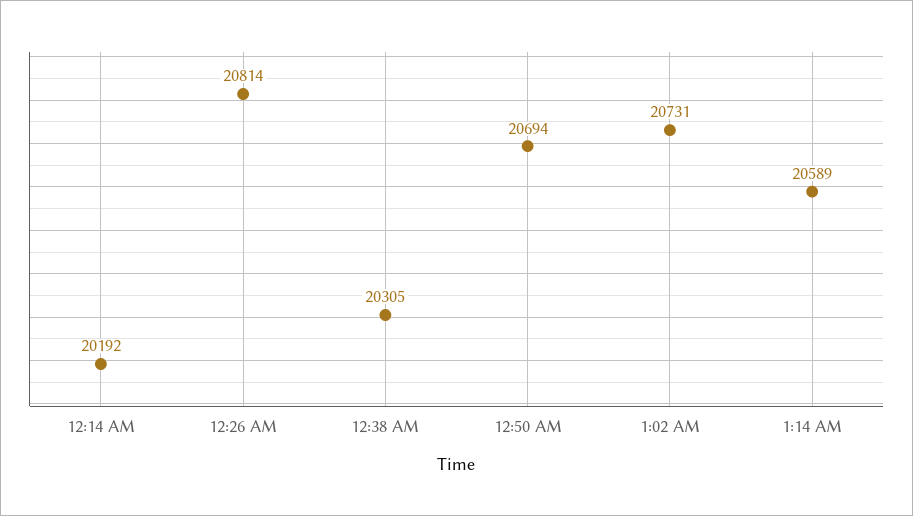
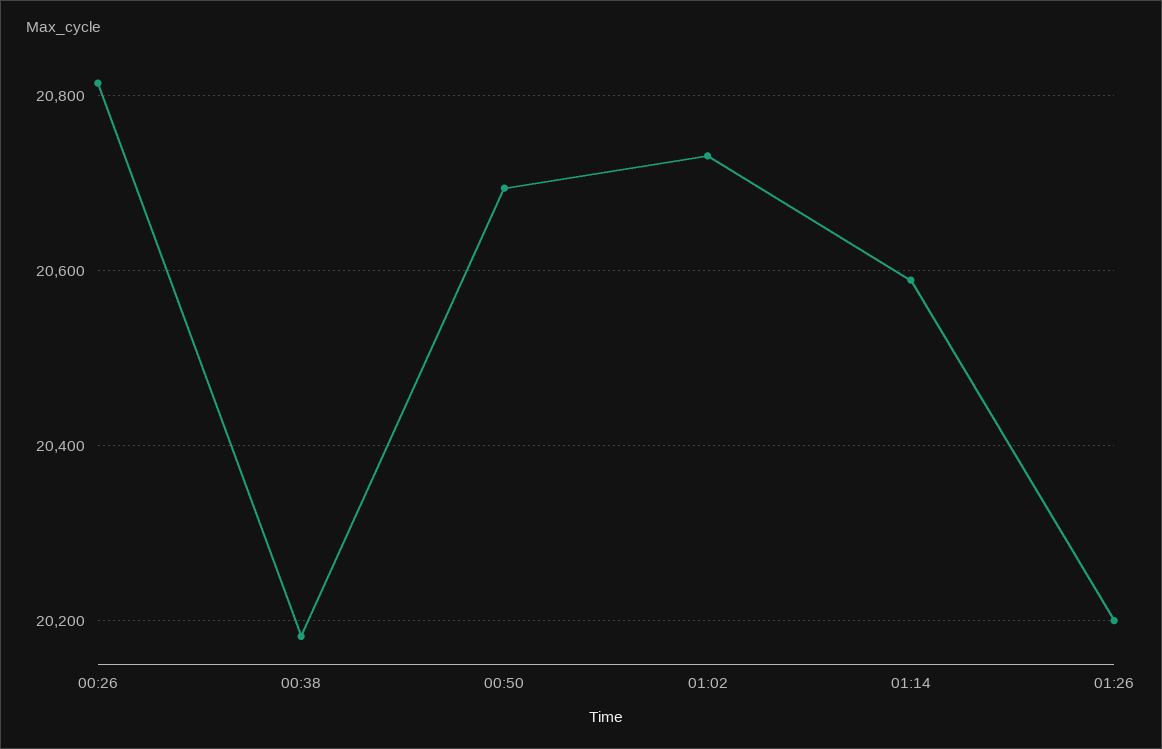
12:14 AM: 20192 -> none
12:38 AM: 20305 -> 20180
01:26: none -> 20200

